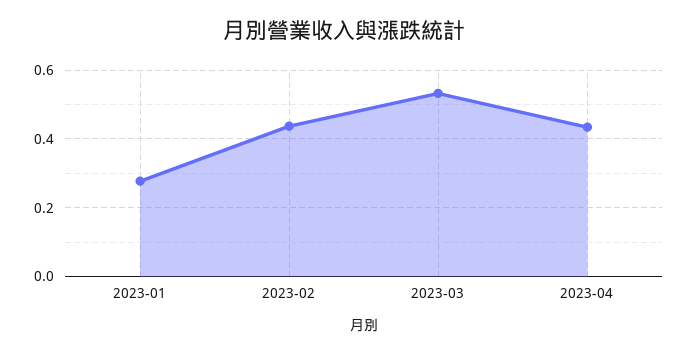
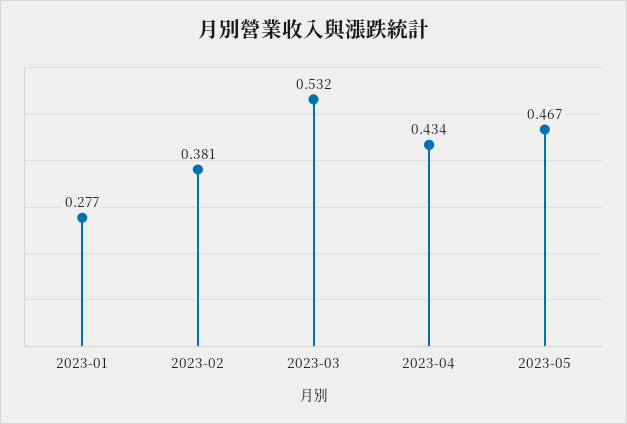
2023-02: 0.44 -> 0.381
2023-05: none -> 0.467

